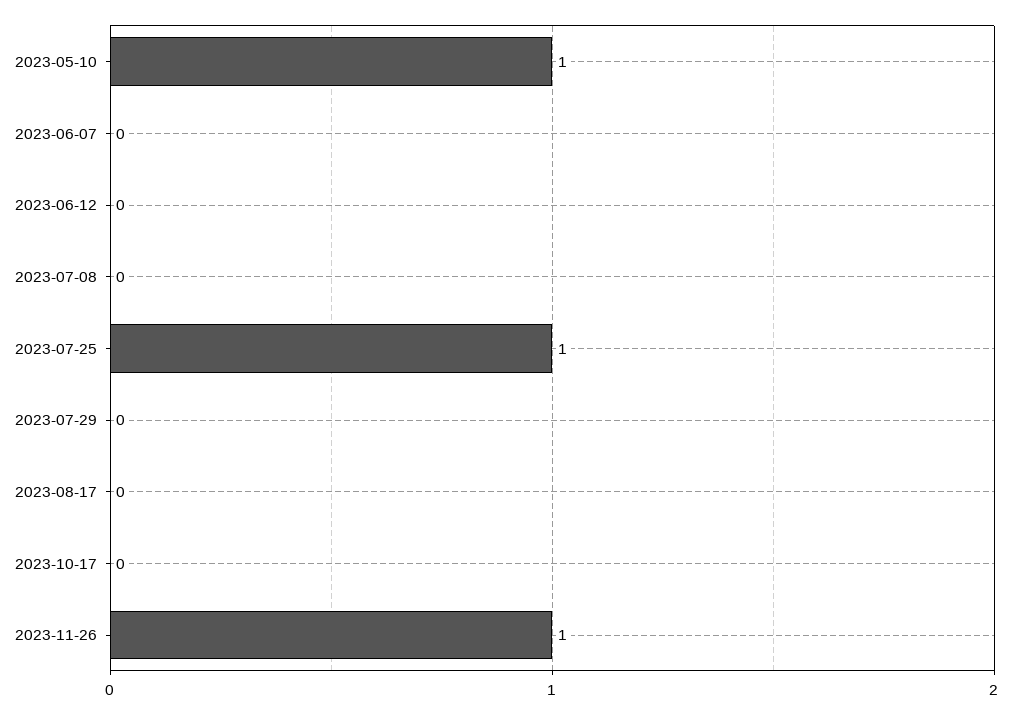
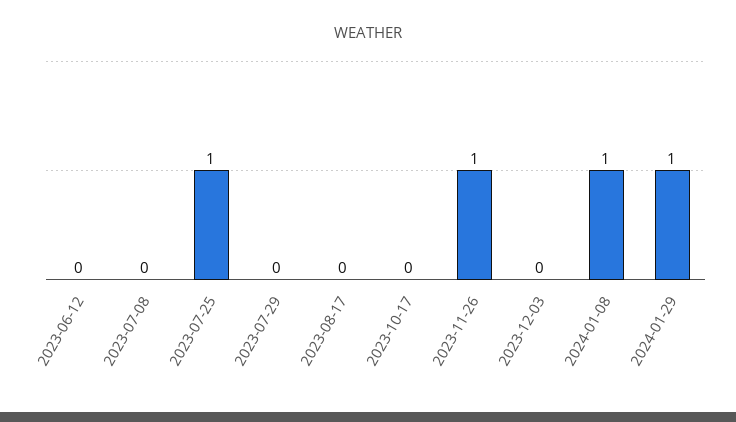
2023-05-10: 1 -> none
2023-06-07: 0 -> none
2023-12-03: none -> 0
2024-01-08: none -> 1
2024-01-29: none -> 1

